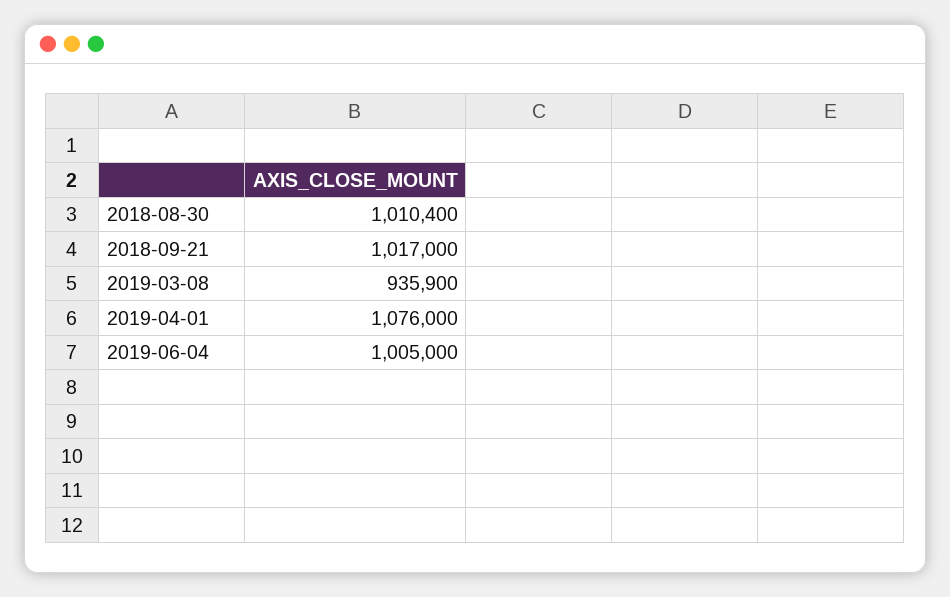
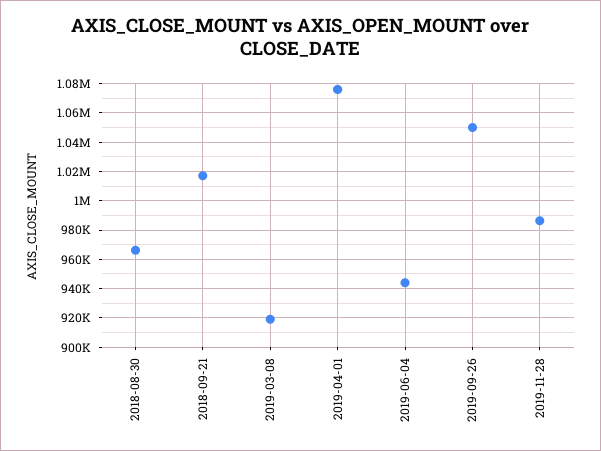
2018-08-30: 1010400 -> 965000
2019-03-08: 935900 -> 920000
2019-06-04: 1005000 -> 945000
2019-09-26: none -> 1050000
2019-11-28: none -> 985000

